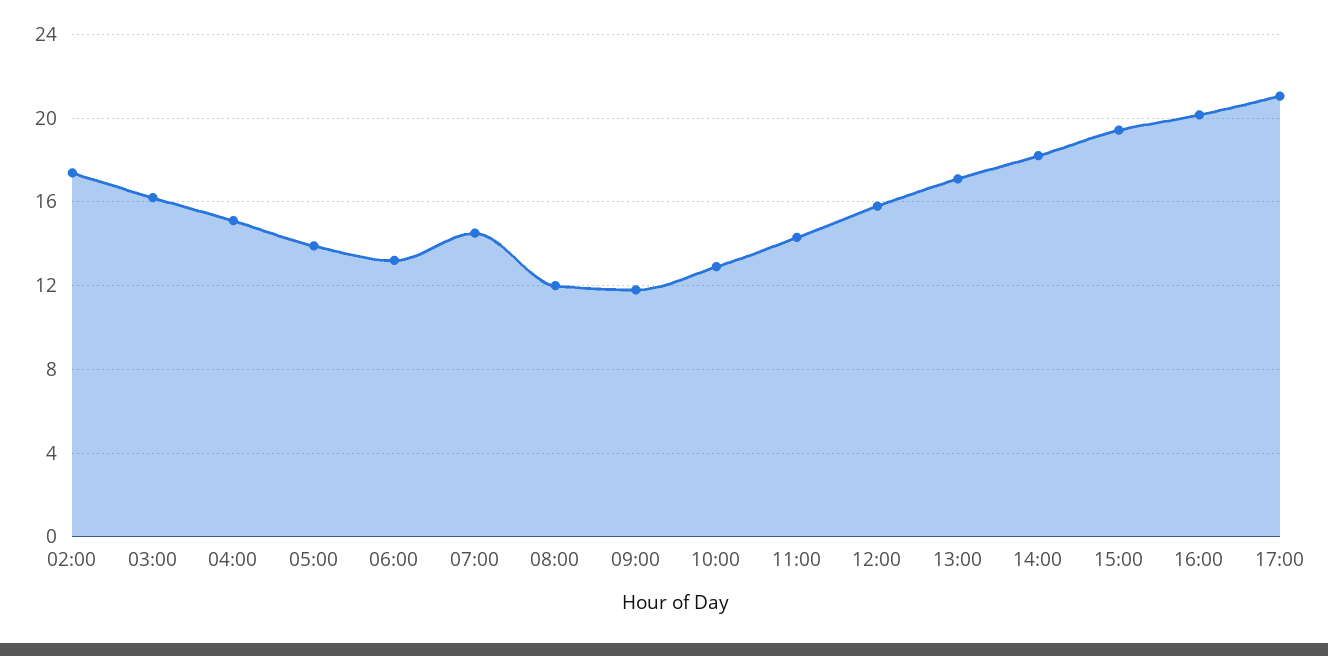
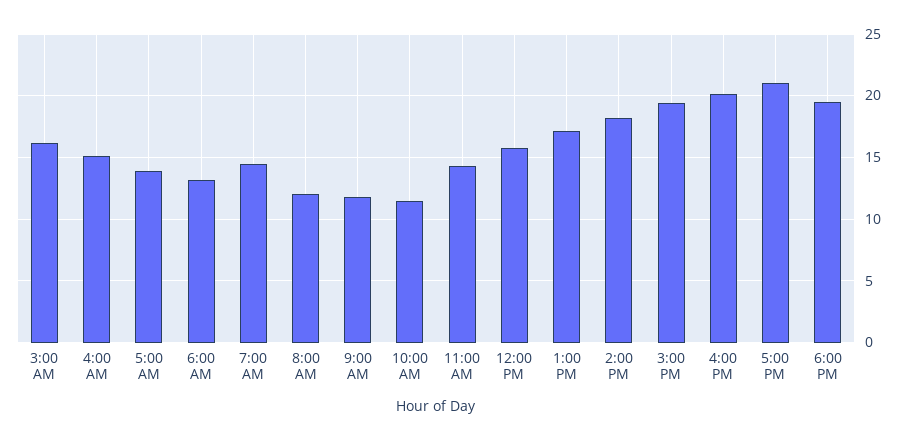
02:00: 17.5 -> none
10:00: 13 -> 11.5
6:00 PM: none -> 19.5

